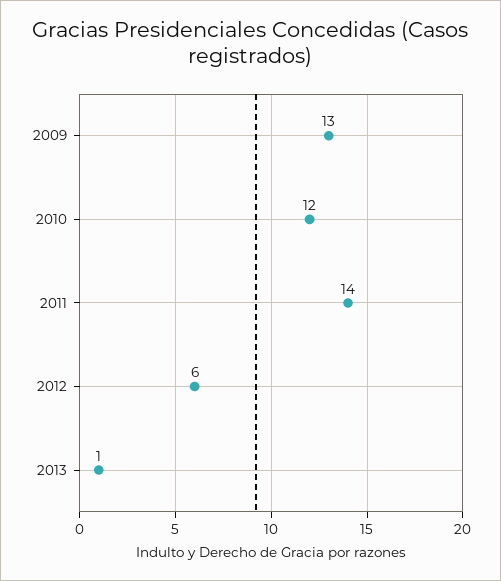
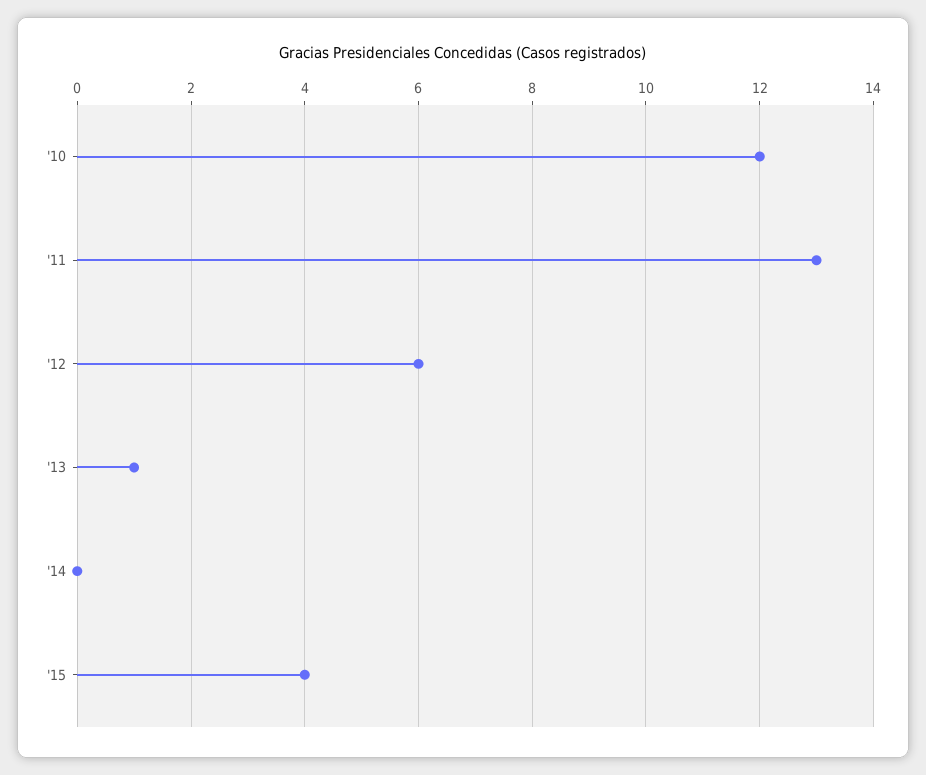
2009: 13 -> none
2011: 14 -> 13
'14: none -> 0
'15: none -> 4

